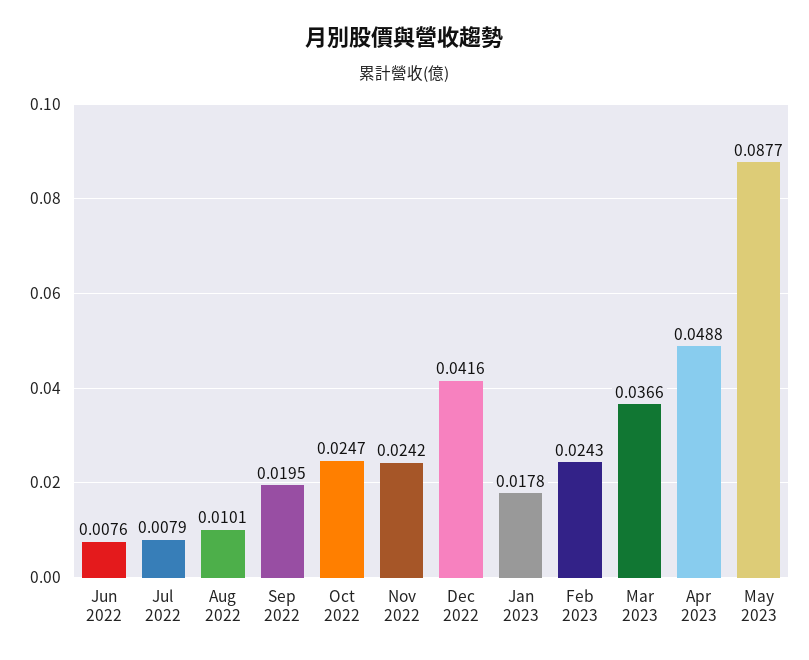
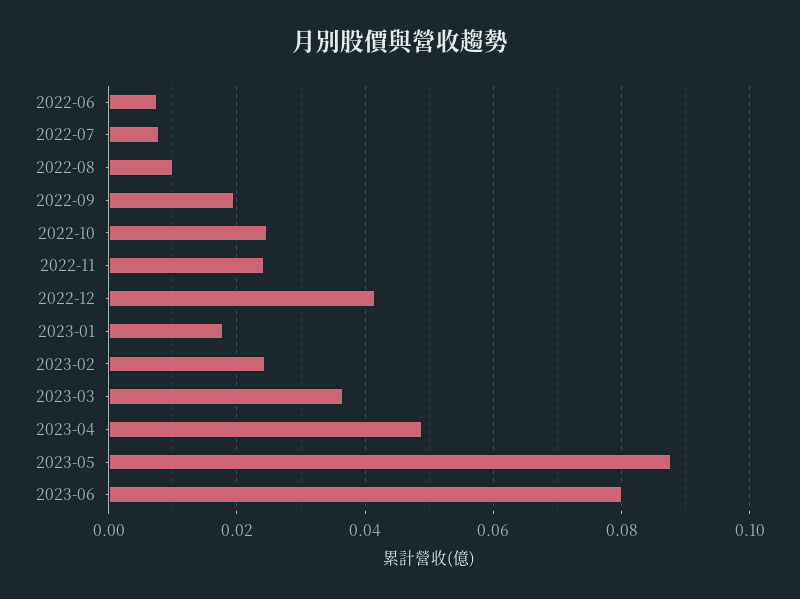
2023-06: none -> 0.08

